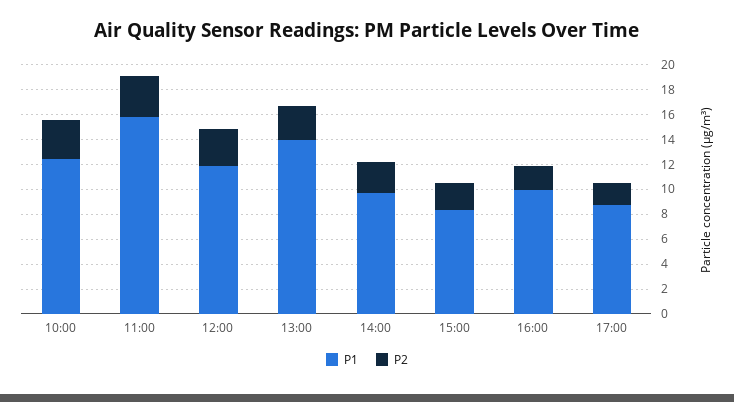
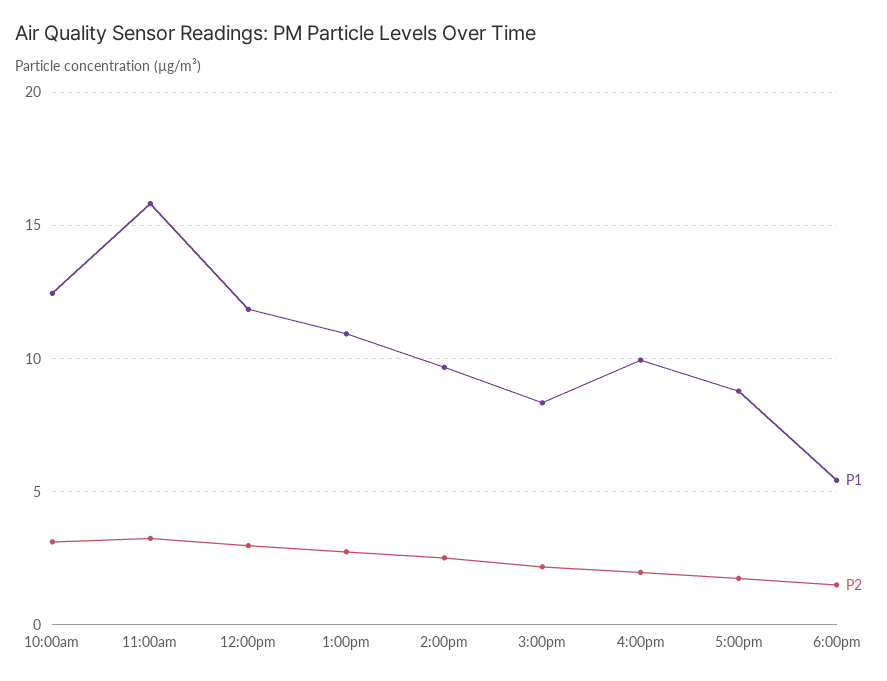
P1, 13:00: 14 -> 11
P1, 6:00pm: none -> 5.5
P2, 6:00pm: none -> 1.5

